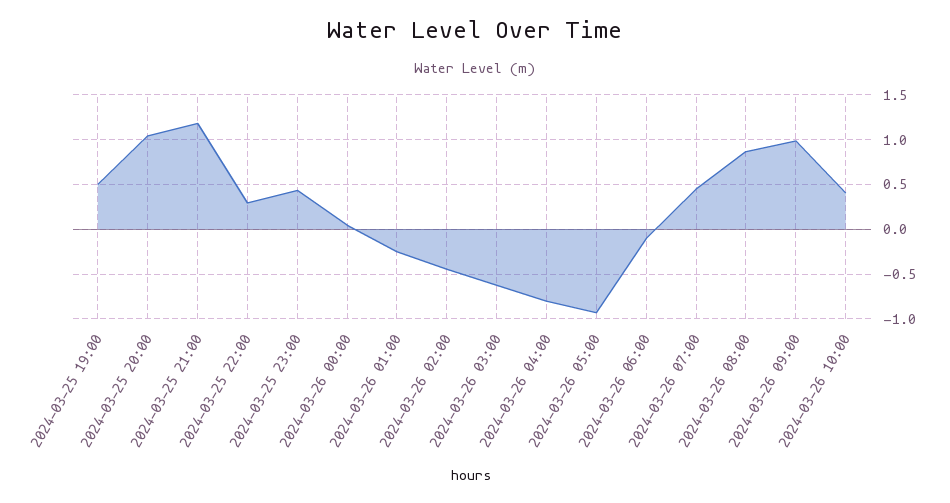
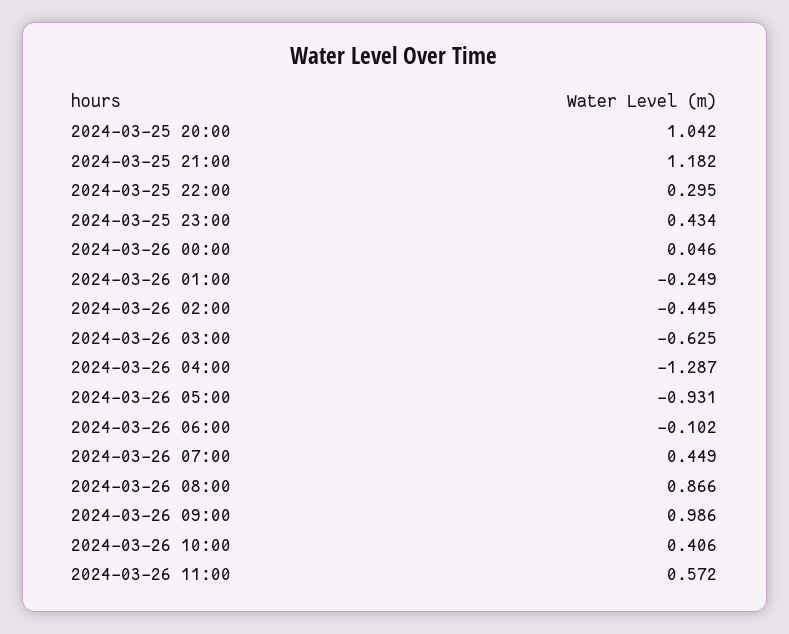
2024-03-25 19:00: 0.5 -> none
2024-03-26 04:00: -0.8 -> -1.287
2024-03-26 11:00: none -> 0.572

